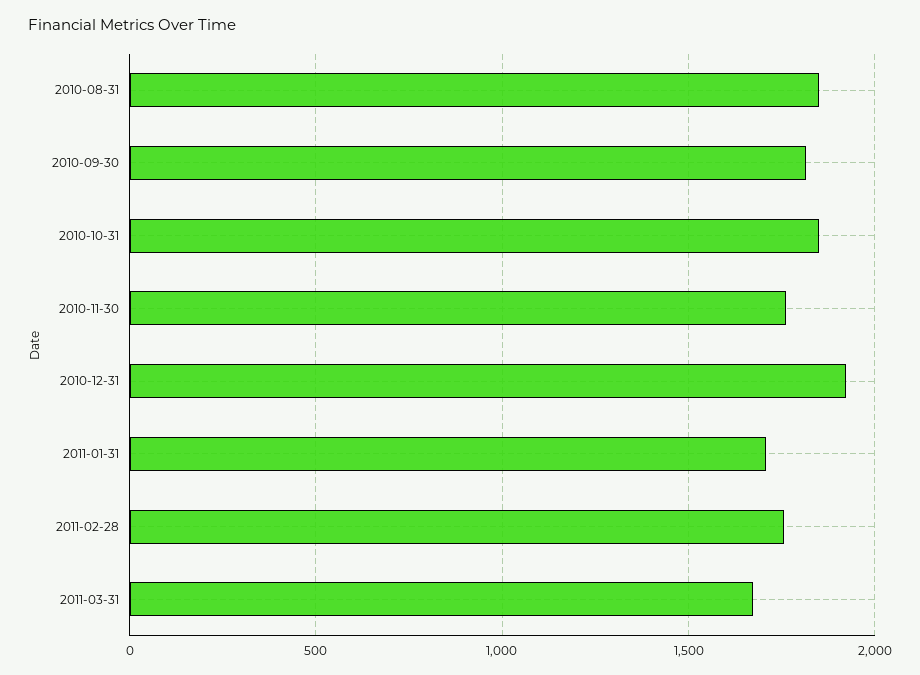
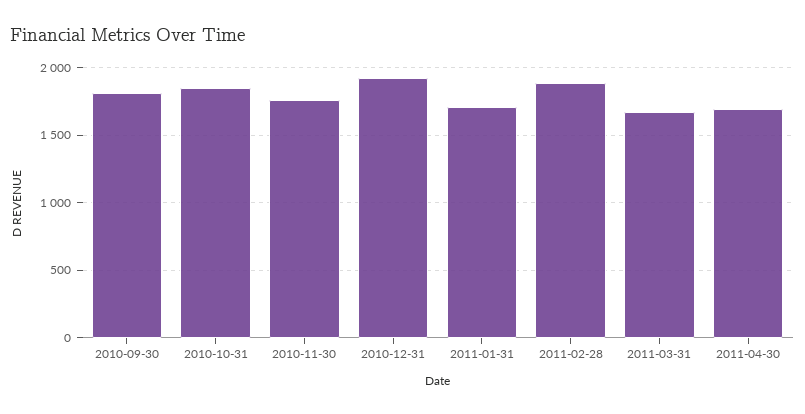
2010-08-31: 1850 -> none
2011-02-28: 1750 -> 1900
2011-04-30: none -> 1700

